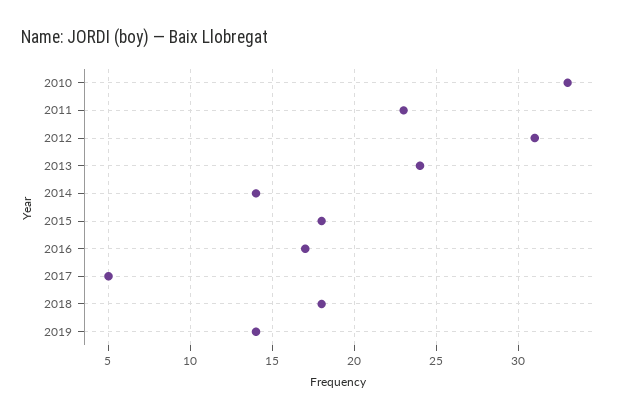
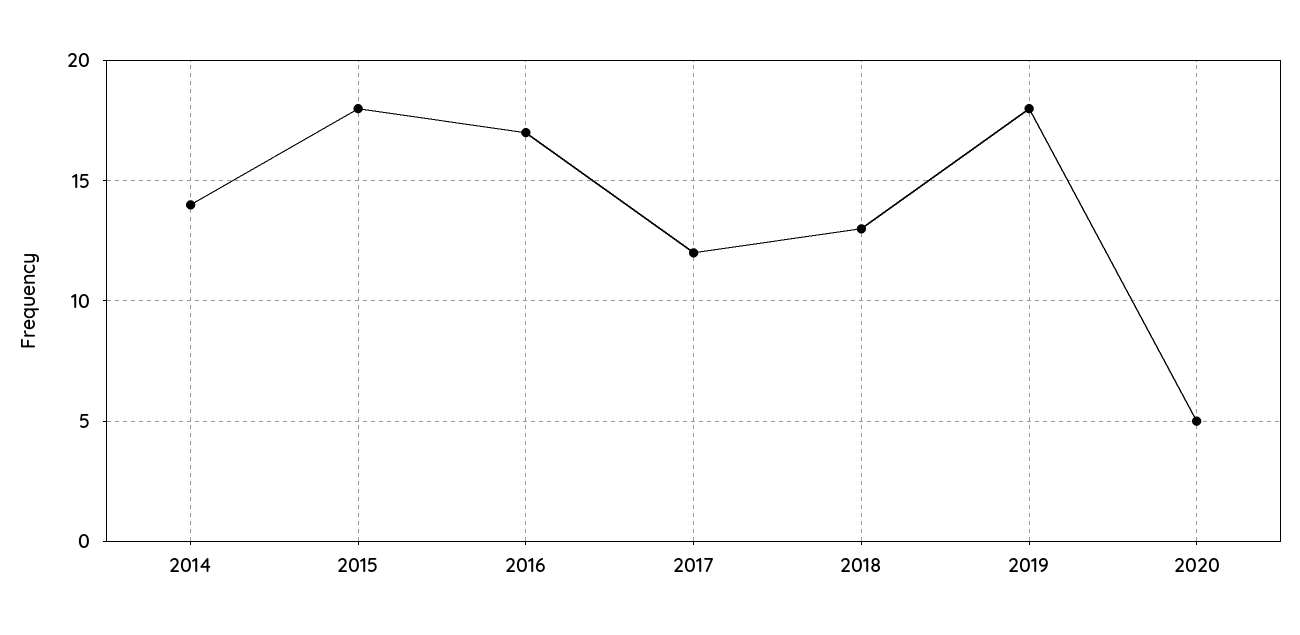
2010: 33 -> none
2011: 23 -> none
2012: 31 -> none
2013: 24 -> none
2017: 5 -> 12
2018: 18 -> 13
2019: 14 -> 18
2020: none -> 5

